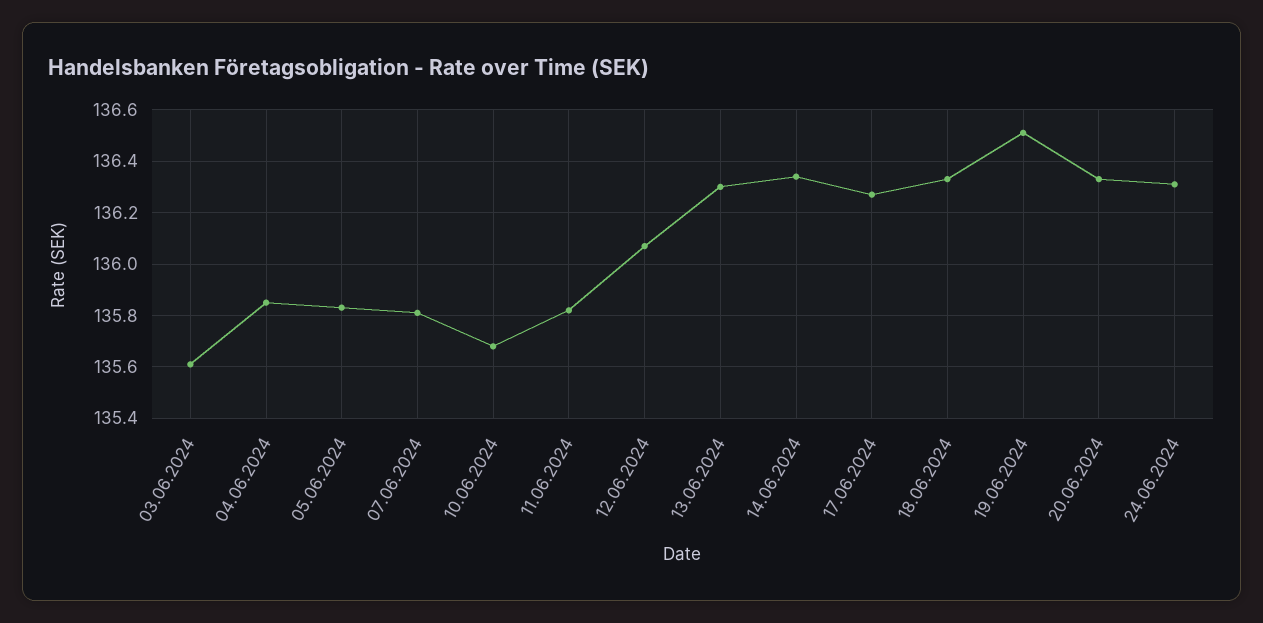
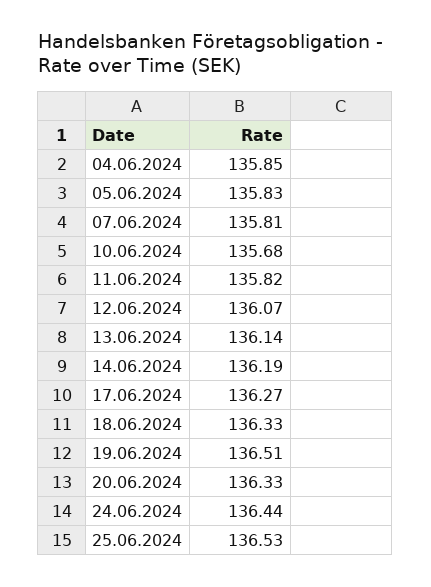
03.06.2024: 135.6 -> none
13.06.2024: 136.3 -> 136.14
14.06.2024: 136.35 -> 136.19
24.06.2024: 136.3 -> 136.44
25.06.2024: none -> 136.53

